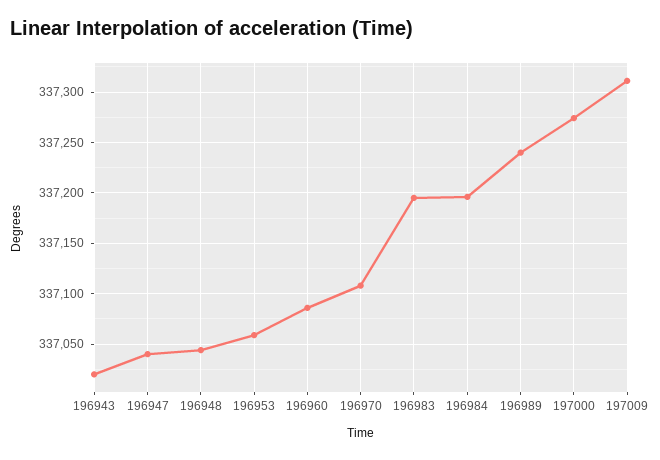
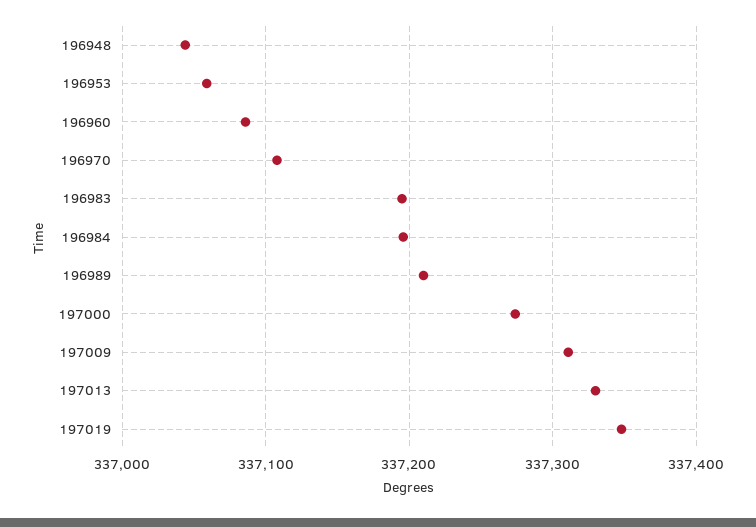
196943: 337020 -> none
196947: 337040 -> none
196989: 337240 -> 337210
197013: none -> 337330
197019: none -> 337350

